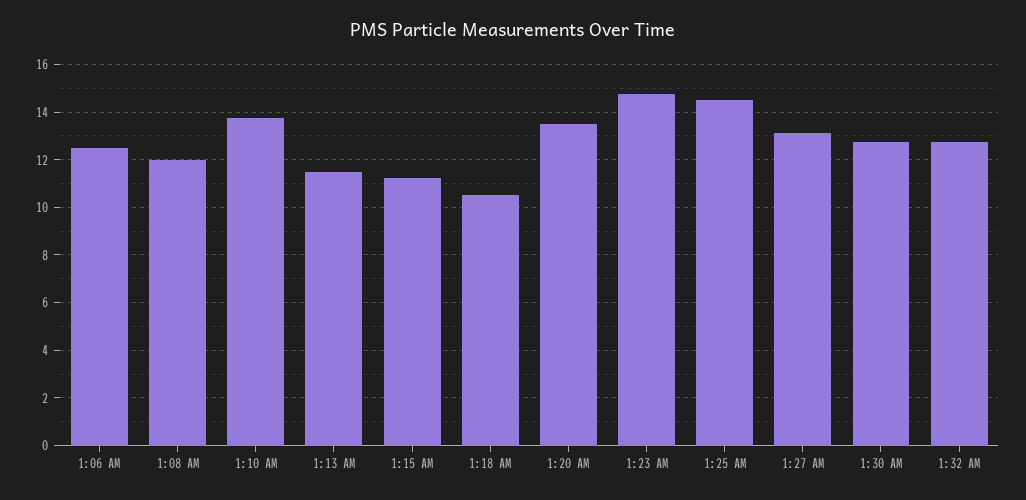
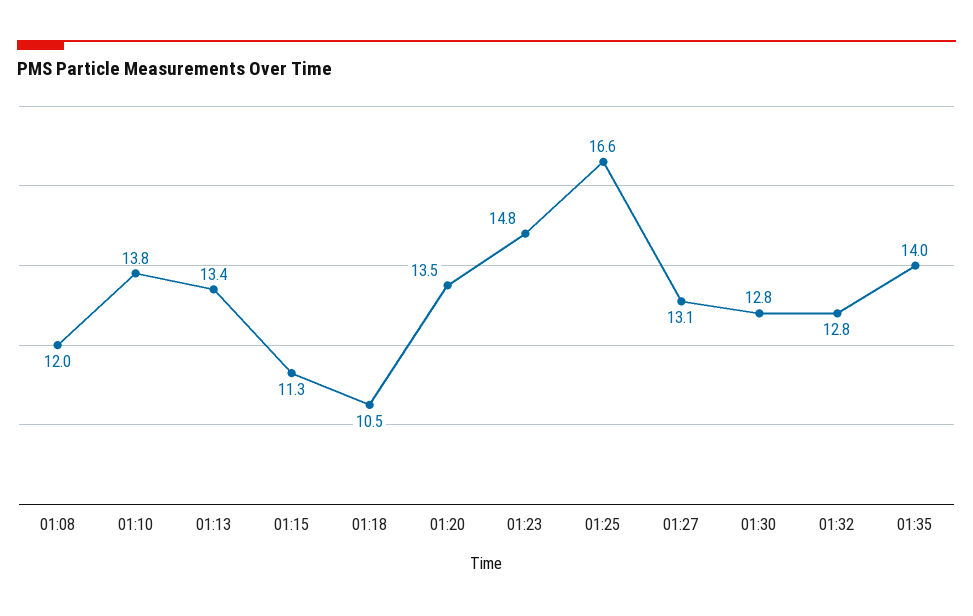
1:06 AM: 12.5 -> none
1:13 AM: 11.5 -> 13.4
1:25 AM: 14.5 -> 16.6
01:35: none -> 14

